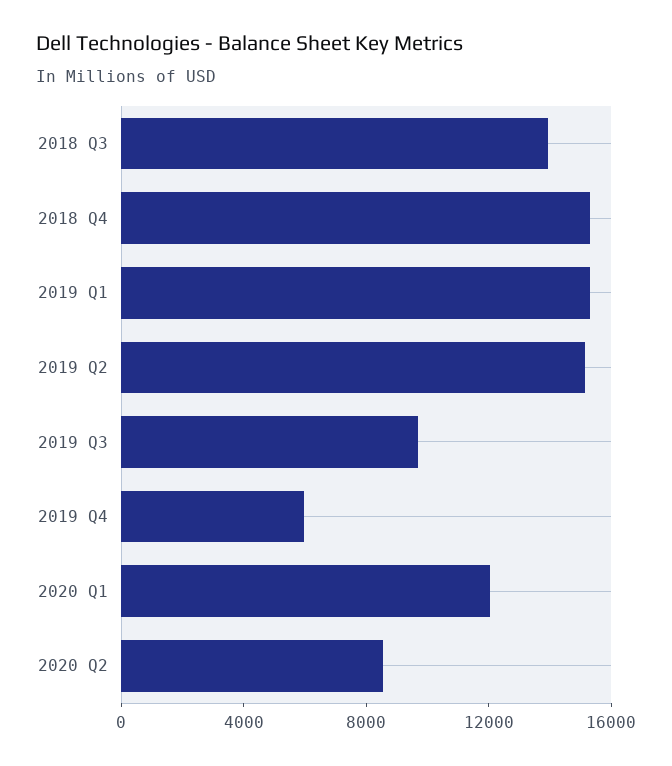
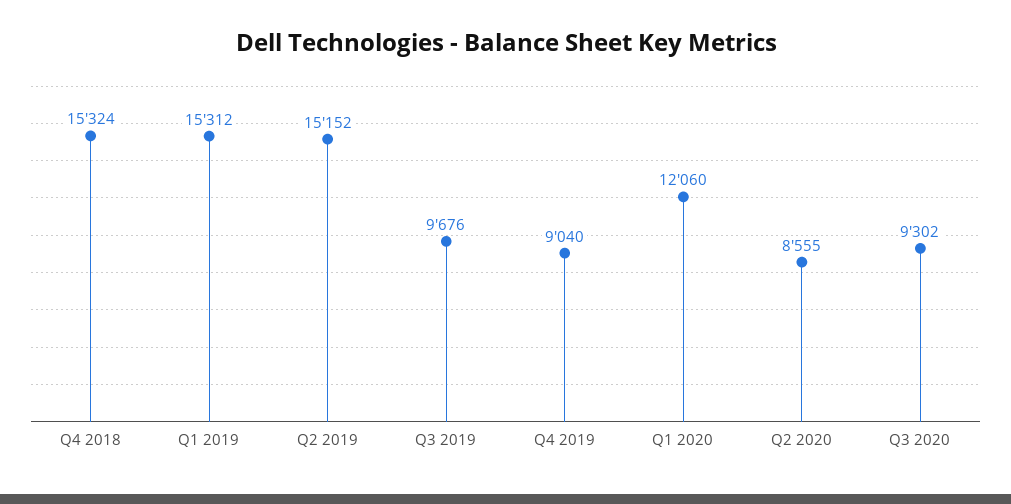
2018 Q3: 14000 -> none
2019 Q4: 6000 -> 9040
Q3 2020: none -> 9302

